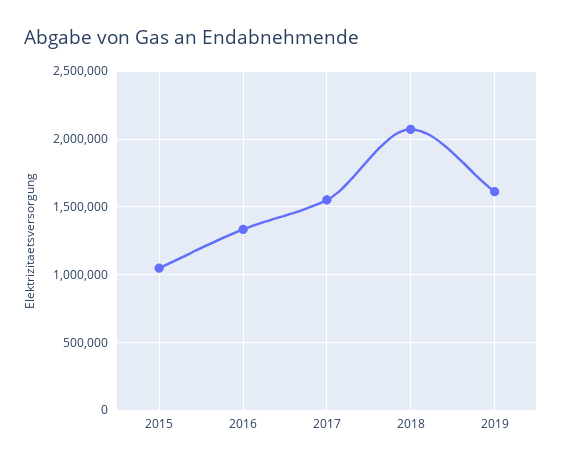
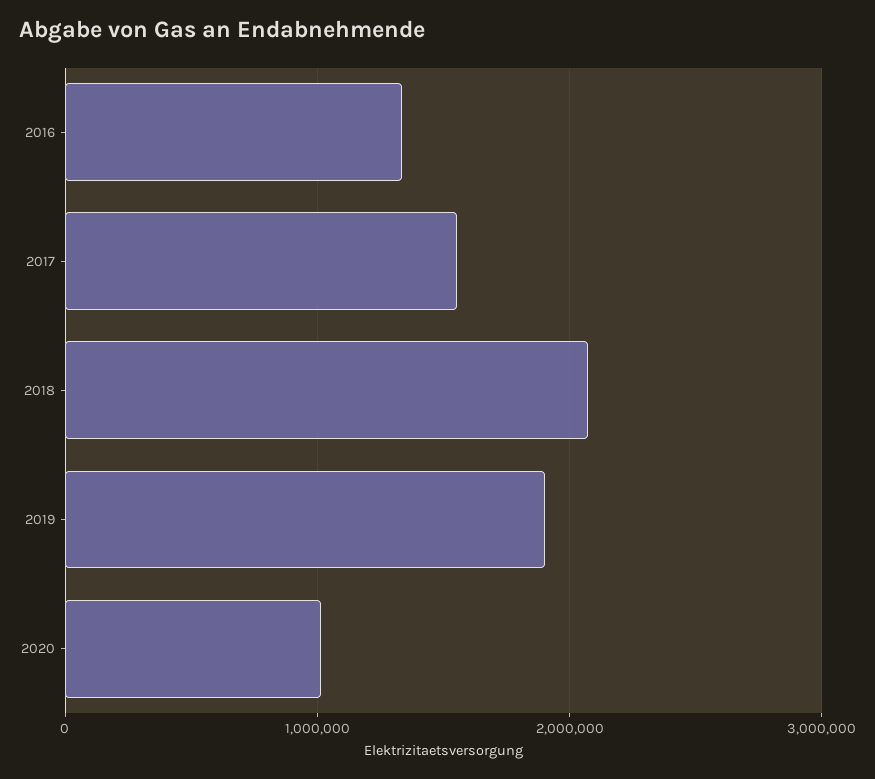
2015: 1050000 -> none
2019: 1600000 -> 1900000
2020: none -> 1000000

